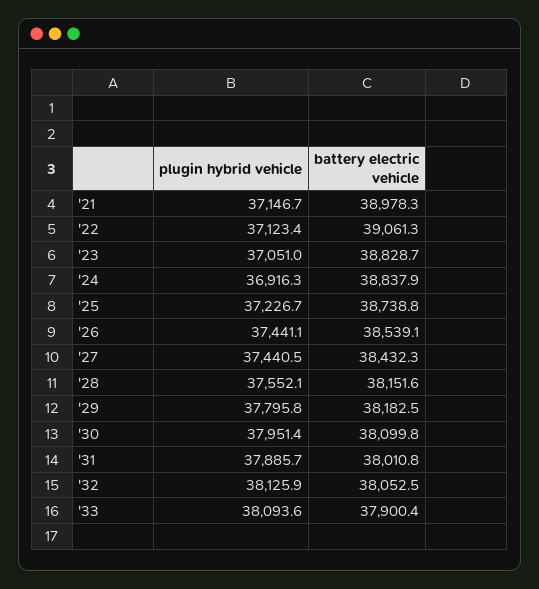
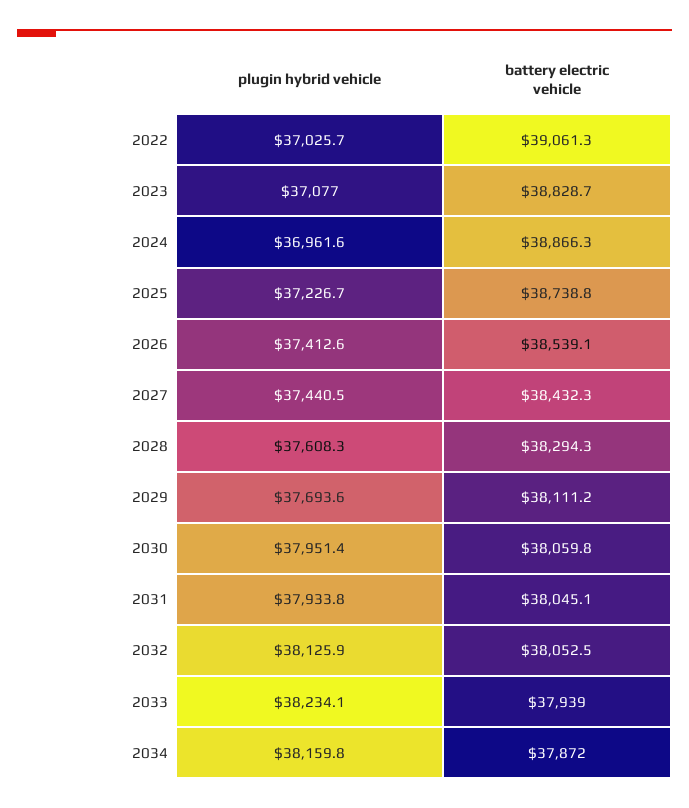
plugin hybrid vehicle, '21: 37146.7 -> none
battery electric vehicle, '21: 38978.3 -> none
plugin hybrid vehicle, '22: 37123.4 -> 37025.7
plugin hybrid vehicle, '23: 37051 -> 37077
plugin hybrid vehicle, '24: 36916.3 -> 36961.6
battery electric vehicle, '24: 38837.9 -> 38866.3
plugin hybrid vehicle, '26: 37441.1 -> 37412.6
plugin hybrid vehicle, '28: 37552.1 -> 37608.3
battery electric vehicle, '28: 38151.6 -> 38294.3
plugin hybrid vehicle, '29: 37795.8 -> 37693.6
battery electric vehicle, '29: 38182.5 -> 38111.2
battery electric vehicle, '30: 38099.8 -> 38059.8
plugin hybrid vehicle, '31: 37885.7 -> 37933.8
battery electric vehicle, '31: 38010.8 -> 38045.1
plugin hybrid vehicle, '33: 38093.6 -> 38234.1
battery electric vehicle, '33: 37900.4 -> 37939
plugin hybrid vehicle, 2034: none -> 38159.8
battery electric vehicle, 2034: none -> 37872

